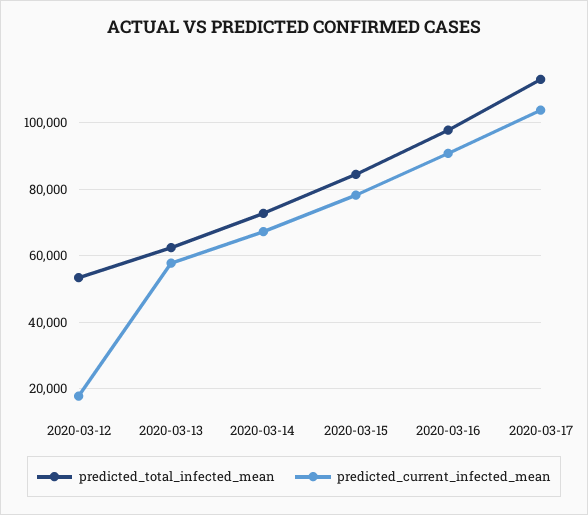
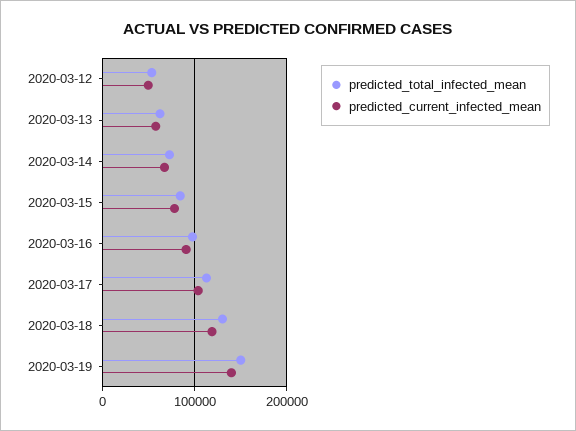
predicted_current_infected_mean, 2020-03-12: 18000 -> 50000
predicted_total_infected_mean, 2020-03-18: none -> 130000
predicted_current_infected_mean, 2020-03-18: none -> 120000
predicted_total_infected_mean, 2020-03-19: none -> 150000
predicted_current_infected_mean, 2020-03-19: none -> 140000

